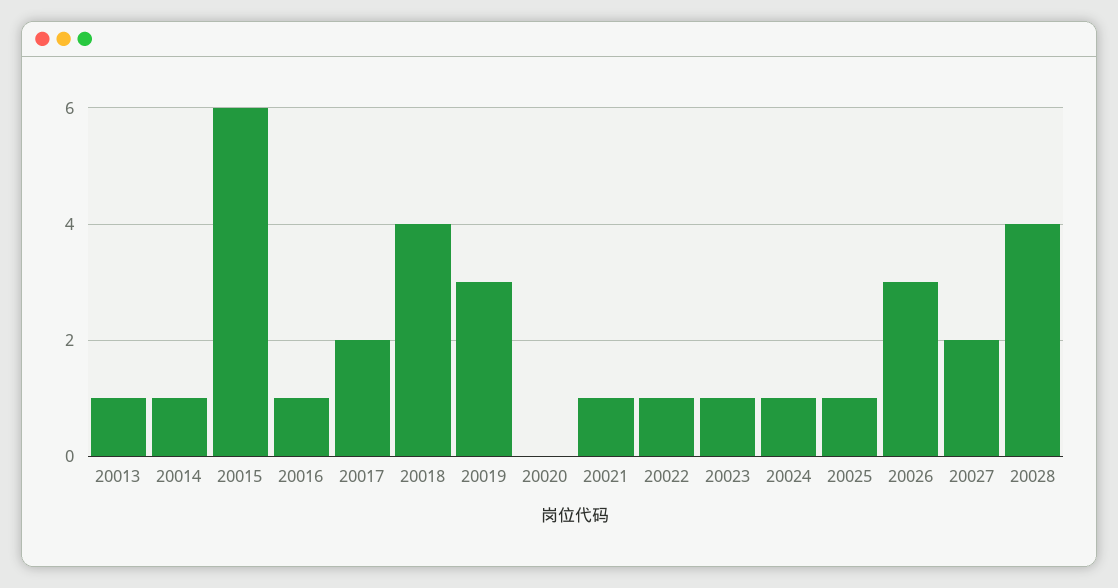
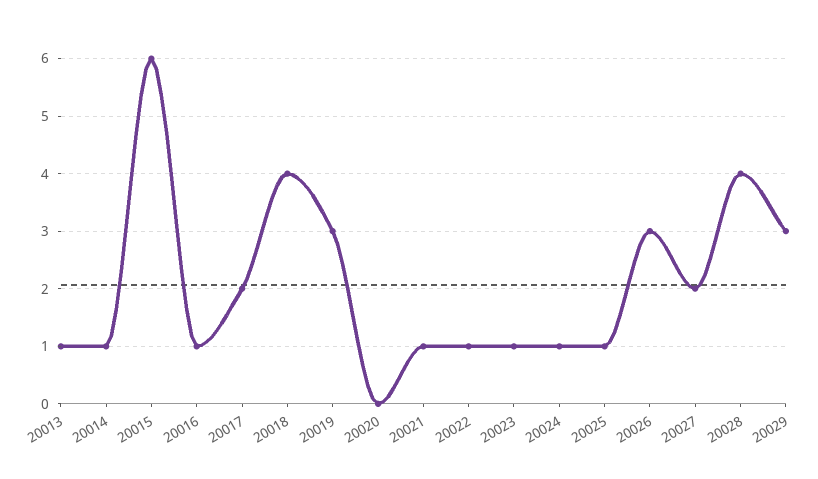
20029: none -> 3

